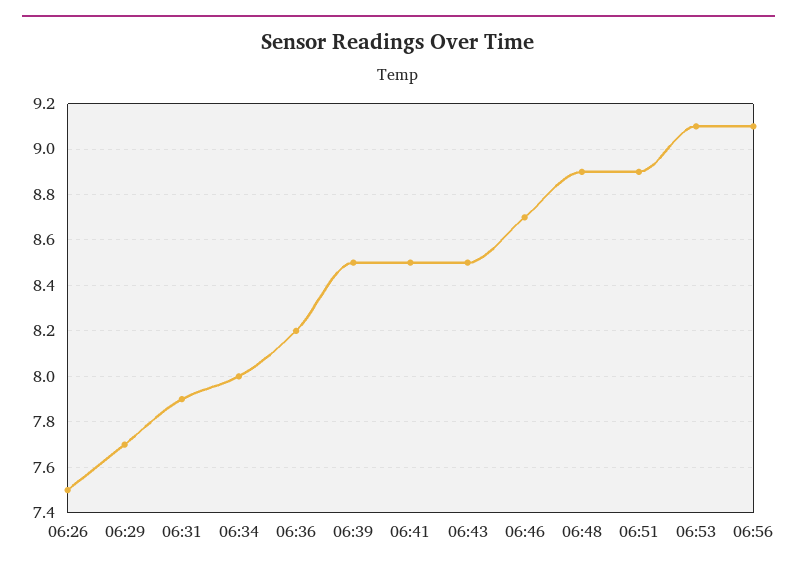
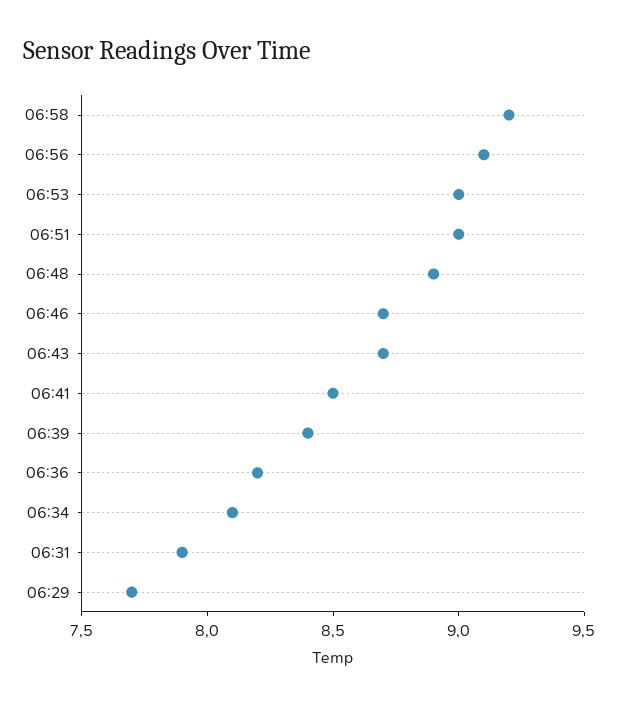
06:26: 7.5 -> none
06:34: 8 -> 8.1
06:39: 8.5 -> 8.4
06:43: 8.5 -> 8.7
06:51: 8.9 -> 9
06:53: 9.1 -> 9
06:58: none -> 9.2

